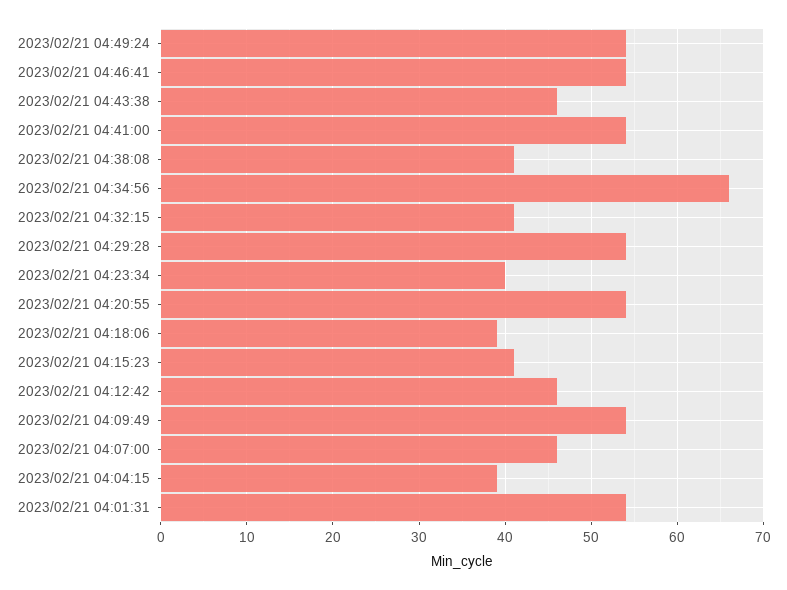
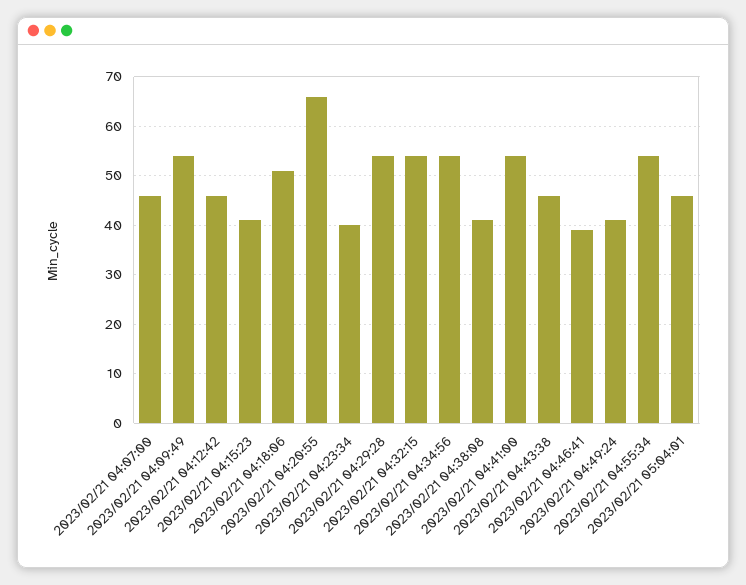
2023/02/21 04:49:24: 54 -> 40
2023/02/21 04:46:41: 54 -> 40
2023/02/21 04:34:56: 66 -> 55
2023/02/21 04:32:15: 41 -> 55
2023/02/21 04:20:55: 54 -> 65
2023/02/21 04:18:06: 39 -> 50
2023/02/21 04:04:15: 39 -> none
2023/02/21 04:01:31: 54 -> none
2023/02/21 04:55:34: none -> 55
2023/02/21 05:04:01: none -> 45

